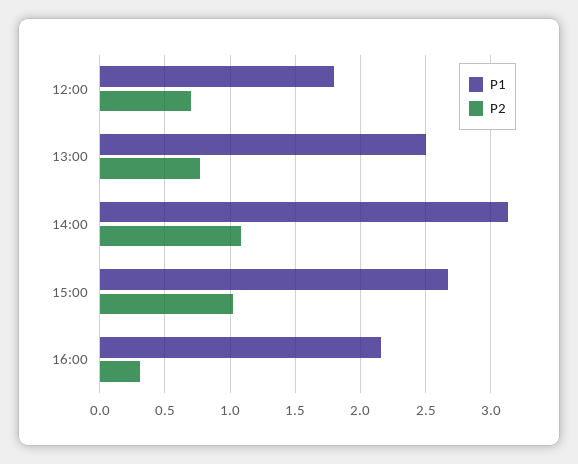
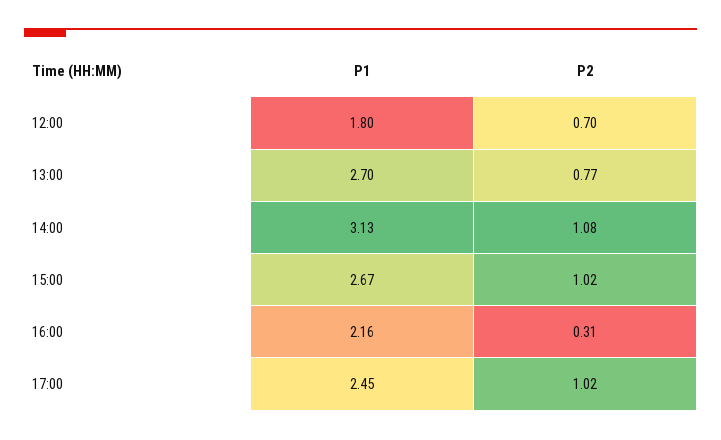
P1, 13:00: 2.5 -> 2.7
P1, 17:00: none -> 2.45
P2, 17:00: none -> 1.02

